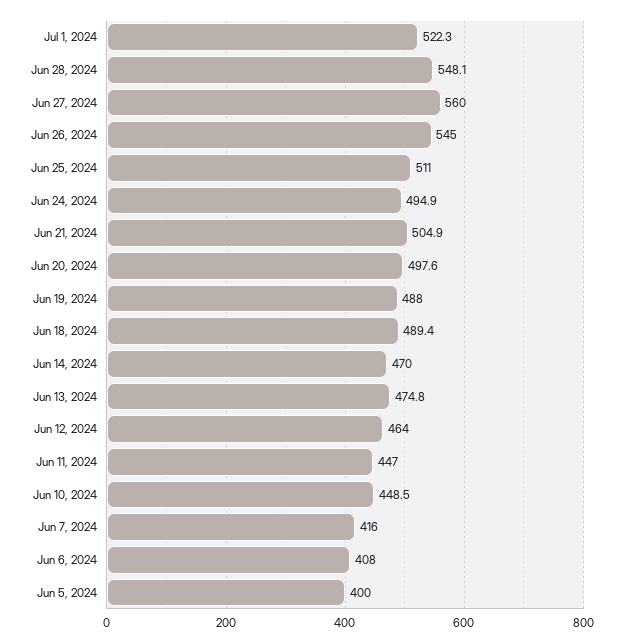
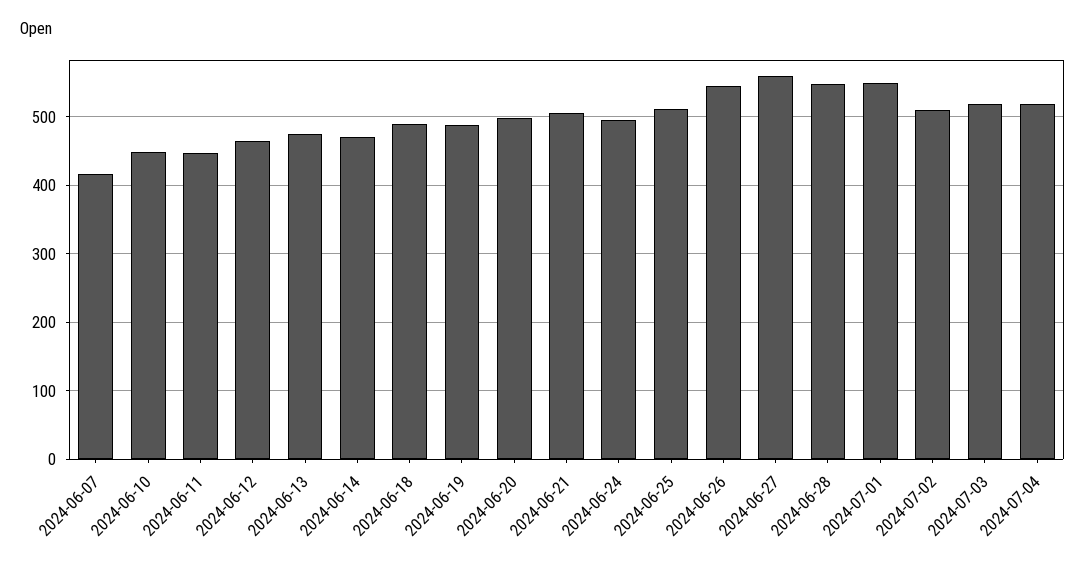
Jul 1, 2024: 522.3 -> 550
Jun 6, 2024: 408 -> none
Jun 5, 2024: 400 -> none
2024-07-02: none -> 510
2024-07-03: none -> 520
2024-07-04: none -> 520

